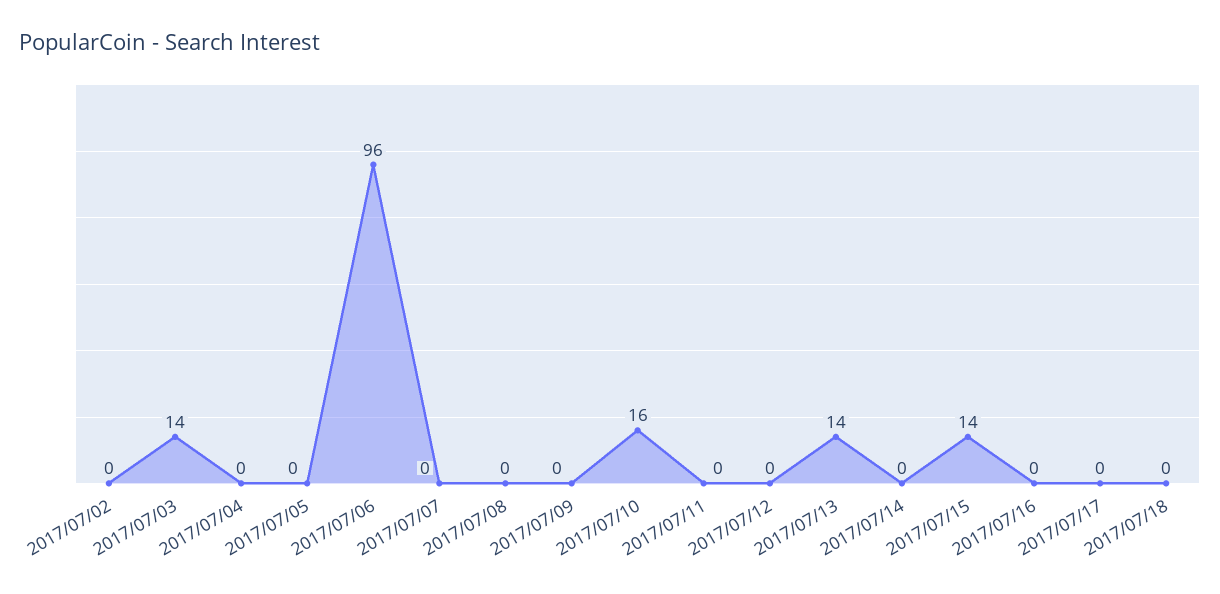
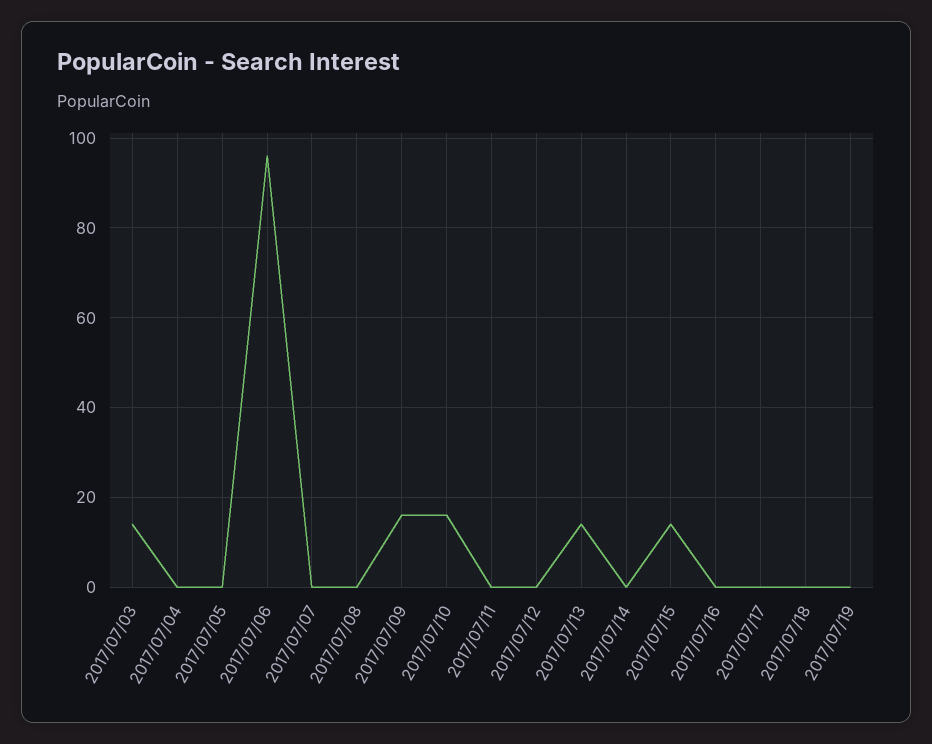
2017/07/02: 0 -> none
2017/07/09: 0 -> 15
2017/07/19: none -> 0

